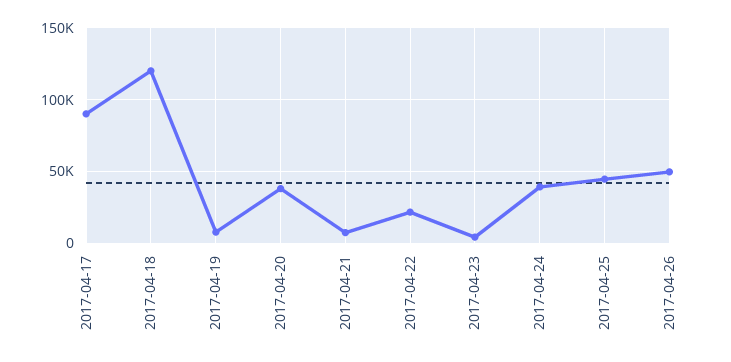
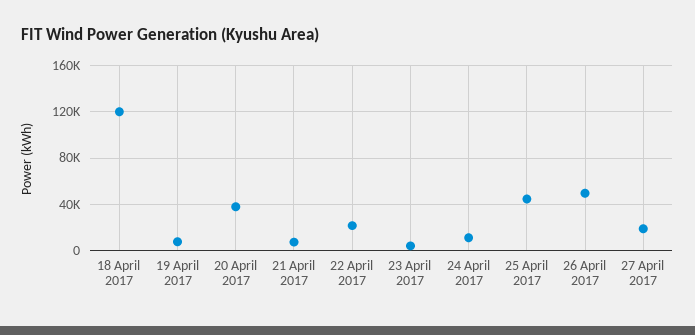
2017-04-17: 90000 -> none
2017-04-24: 40000 -> 10000
27 April 2017: none -> 20000

